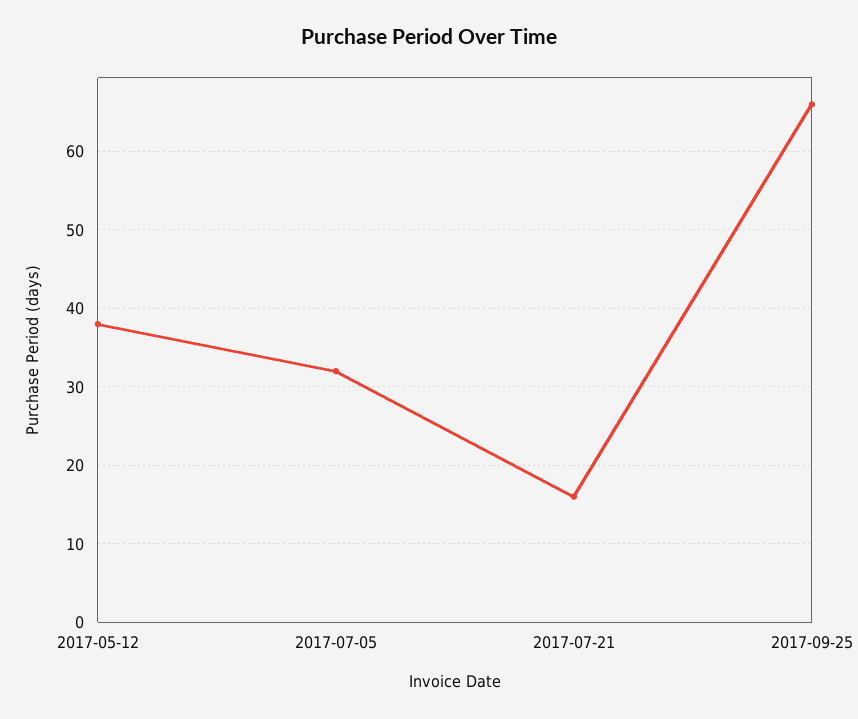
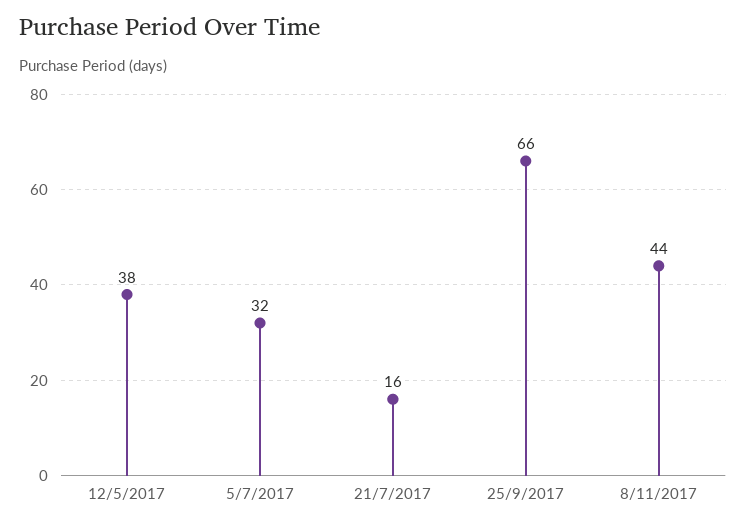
8/11/2017: none -> 44

